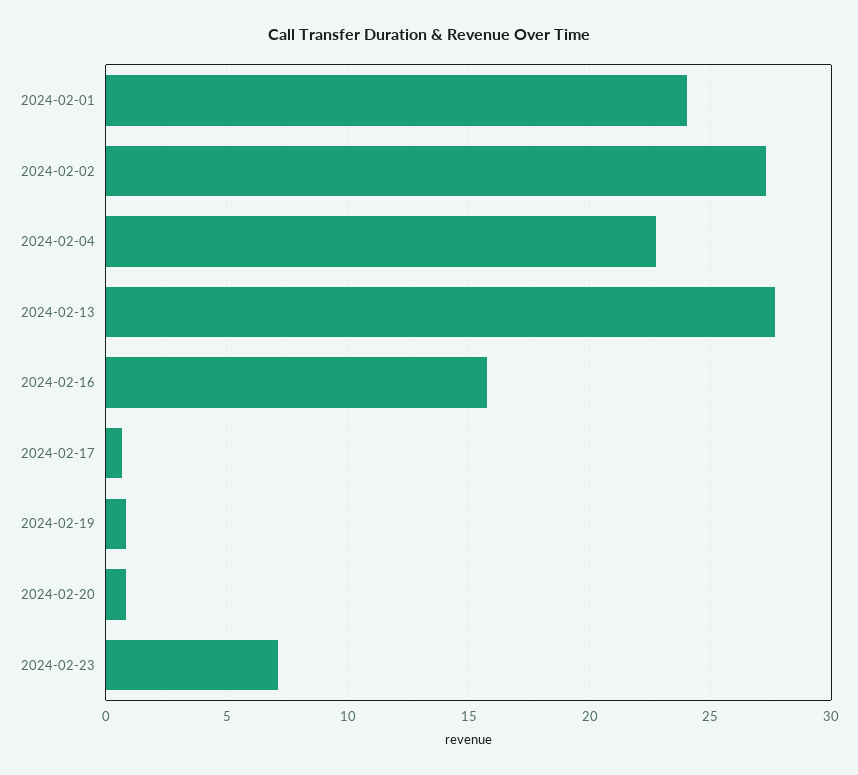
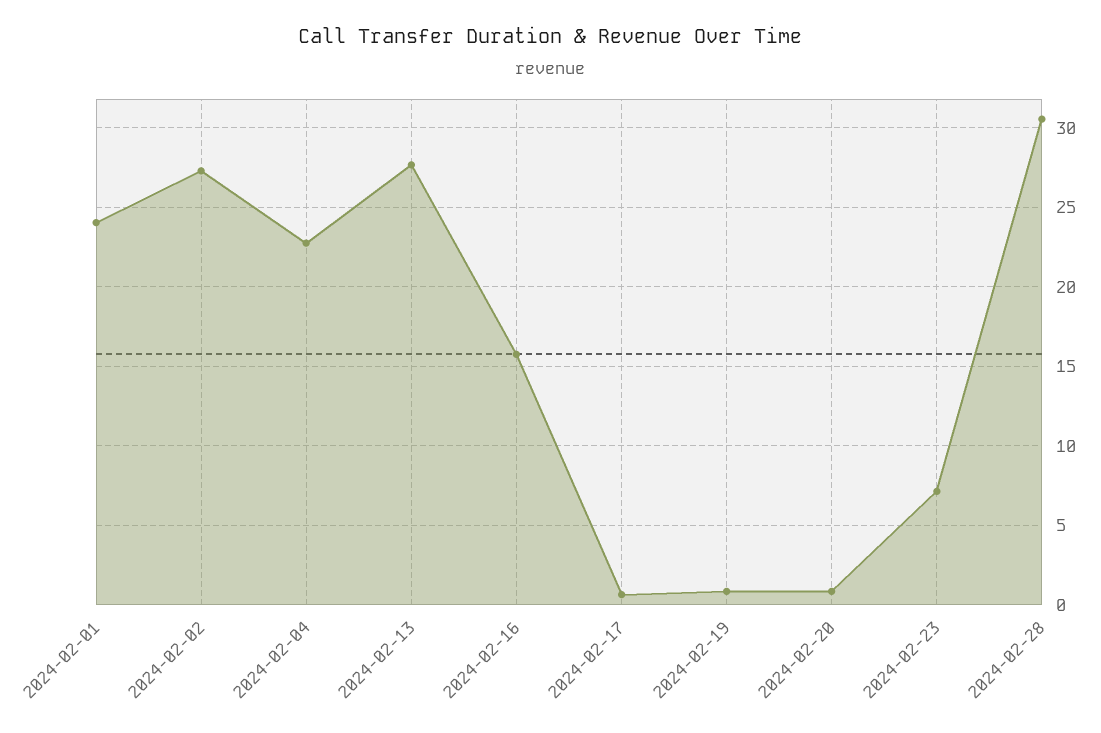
2024-02-28: none -> 30.5

